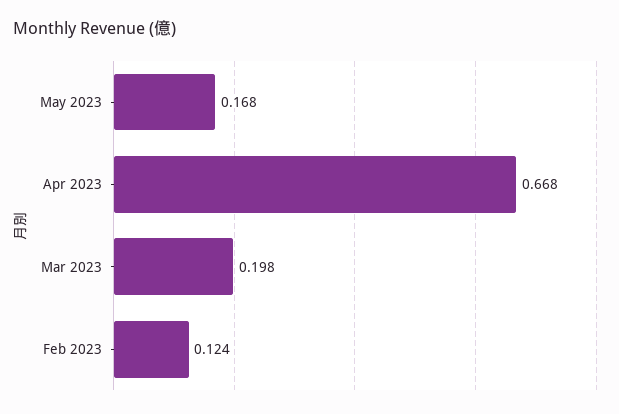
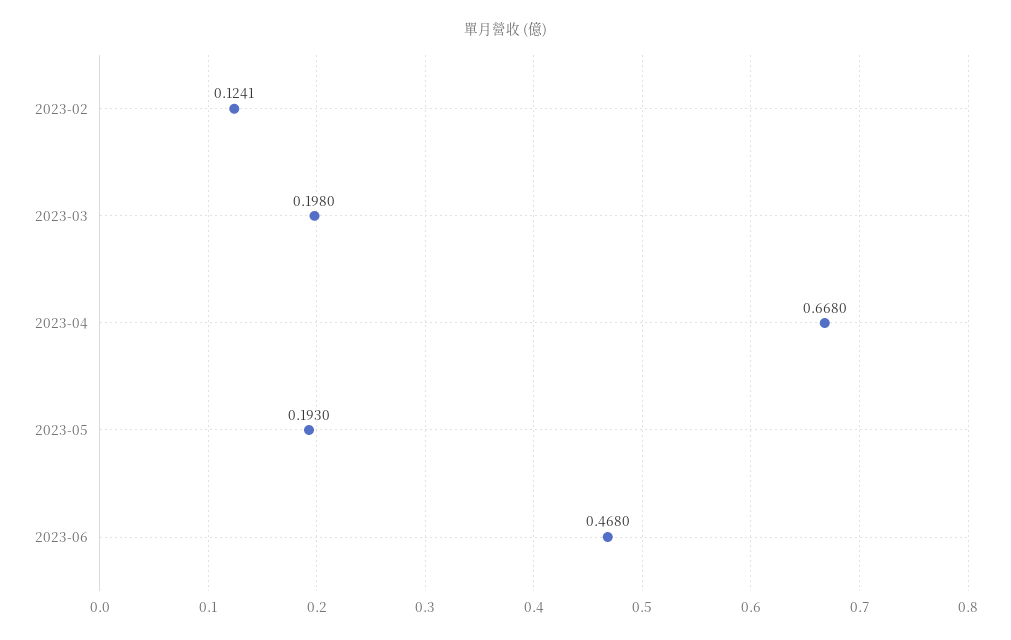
May 2023: 0.168 -> 0.193
2023-06: none -> 0.468

